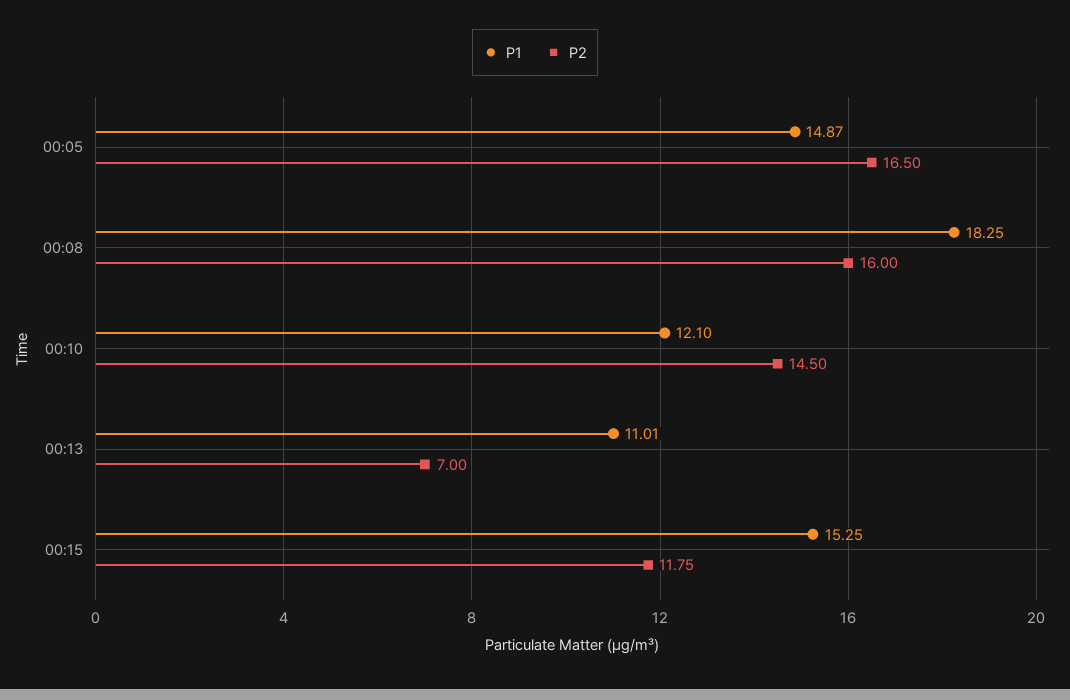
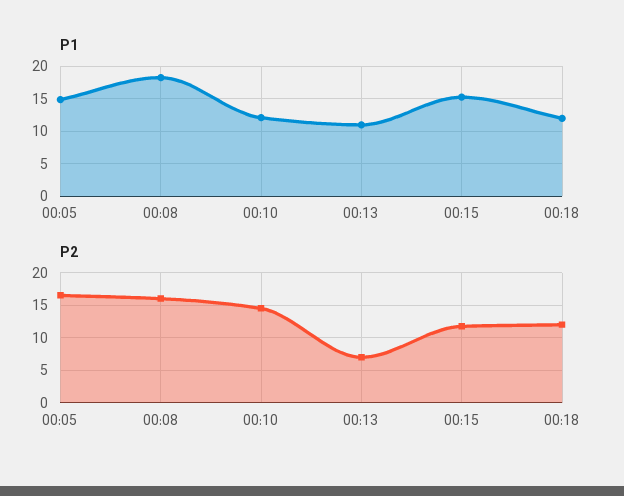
P1, 00:18: none -> 12
P2, 00:18: none -> 12

